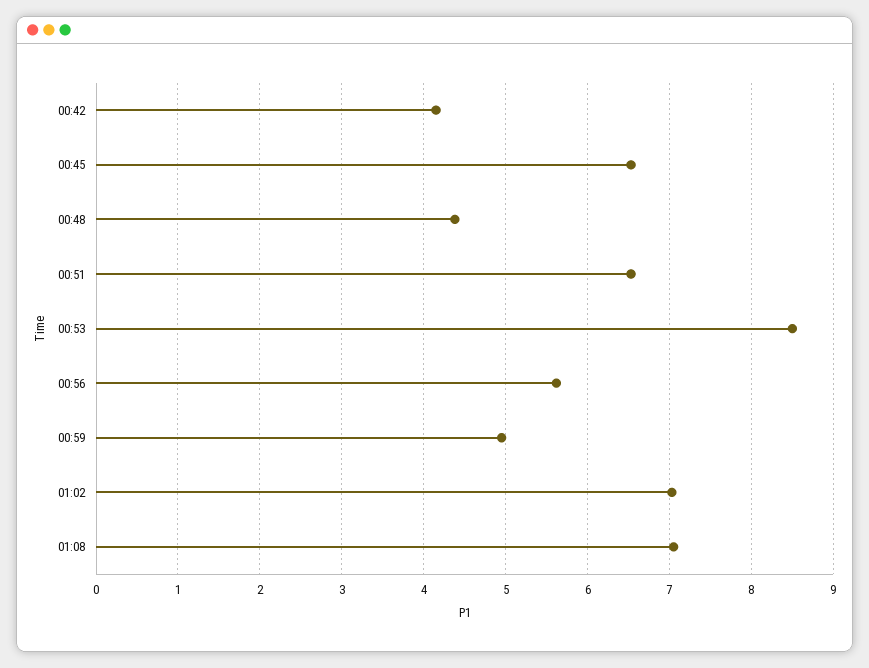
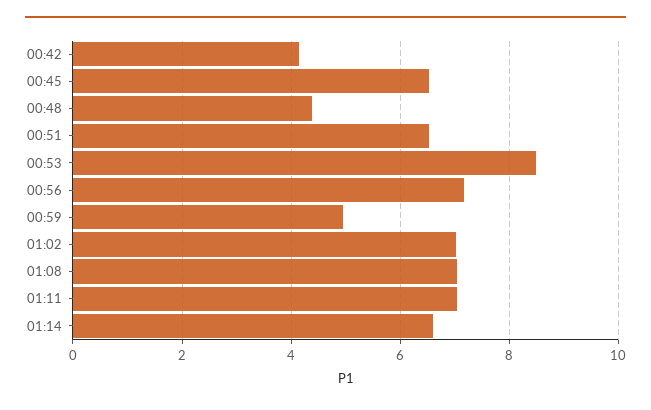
00:56: 5.6 -> 7.2
01:11: none -> 7
01:14: none -> 6.6

